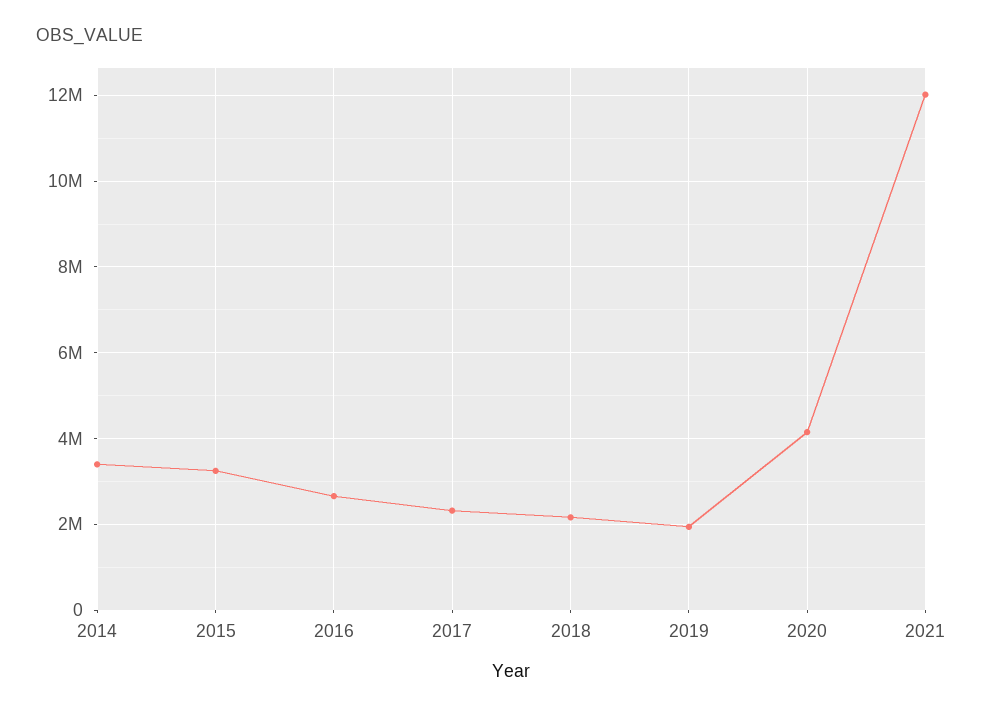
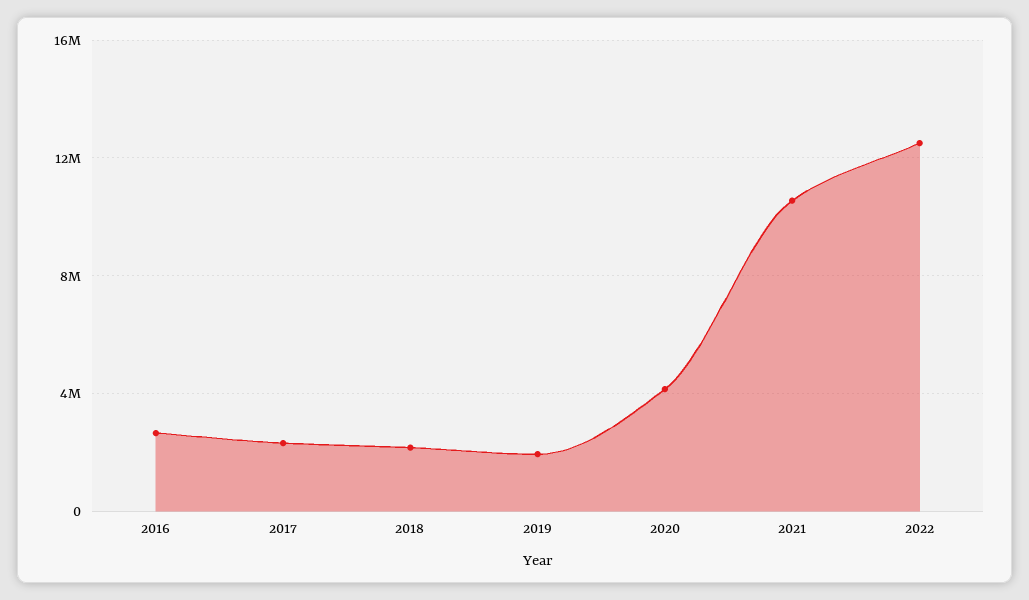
2014: 3400000 -> none
2015: 3200000 -> none
2021: 12000000 -> 10500000
2022: none -> 12500000

